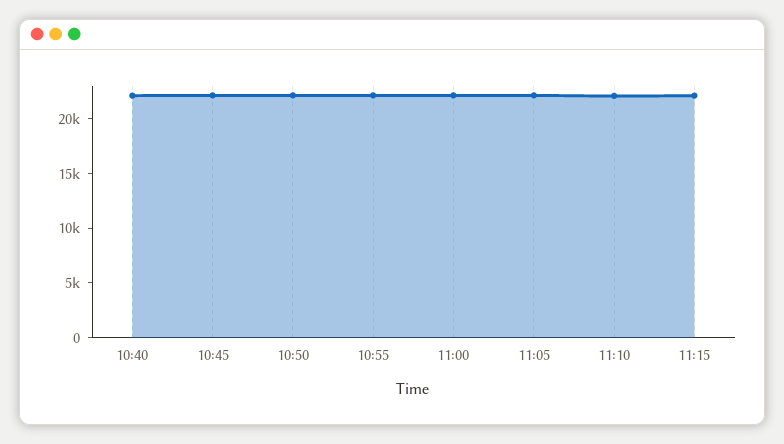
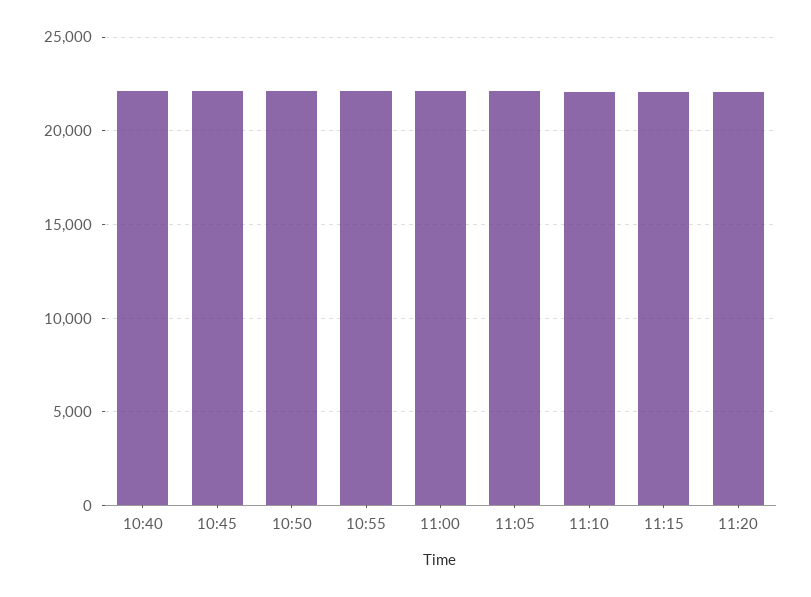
11:20: none -> 22000

